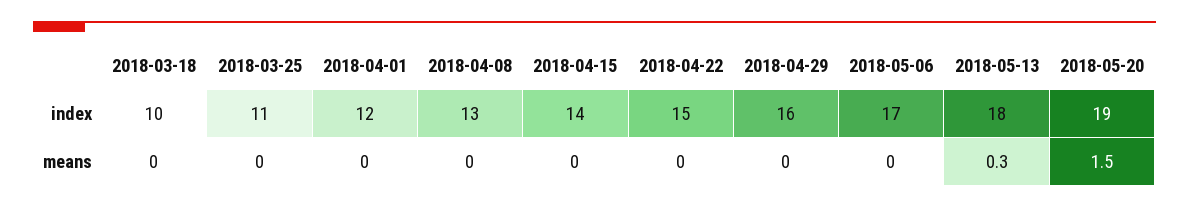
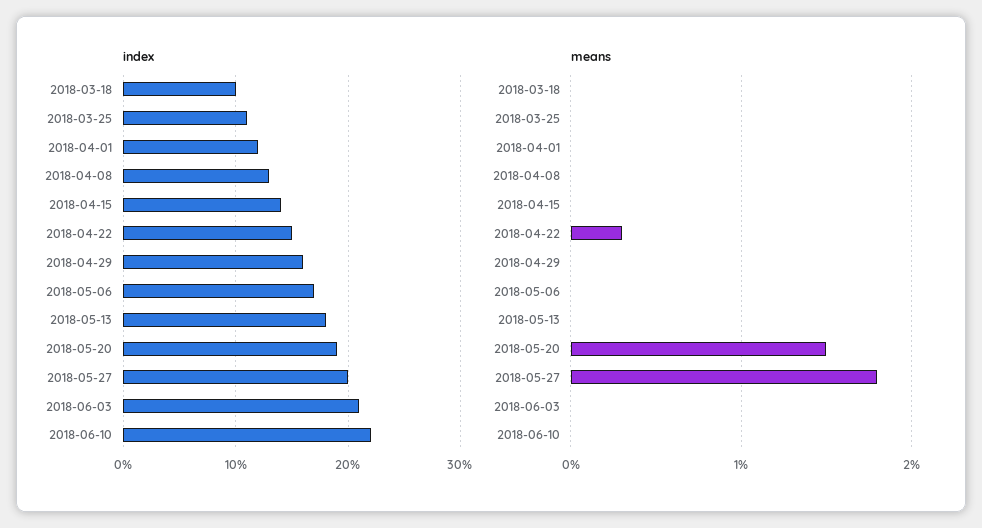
means, 2018-04-22: 0 -> 0.3
means, 2018-05-13: 0.3 -> 0
index, 2018-05-27: none -> 20
index, 2018-06-03: none -> 21
index, 2018-06-10: none -> 22
means, 2018-05-27: none -> 1.8
means, 2018-06-03: none -> 0
means, 2018-06-10: none -> 0

